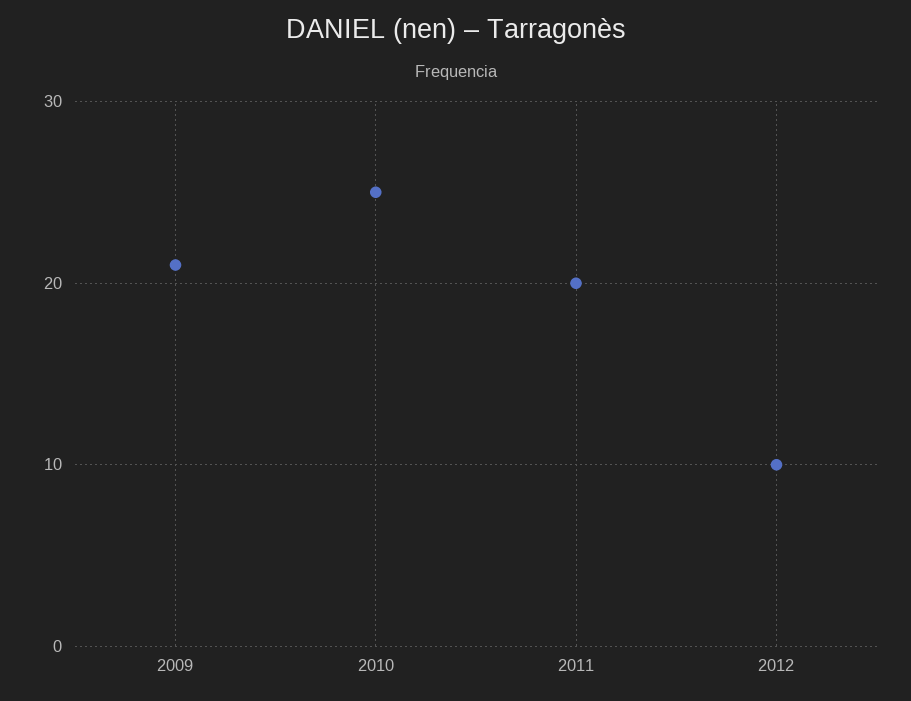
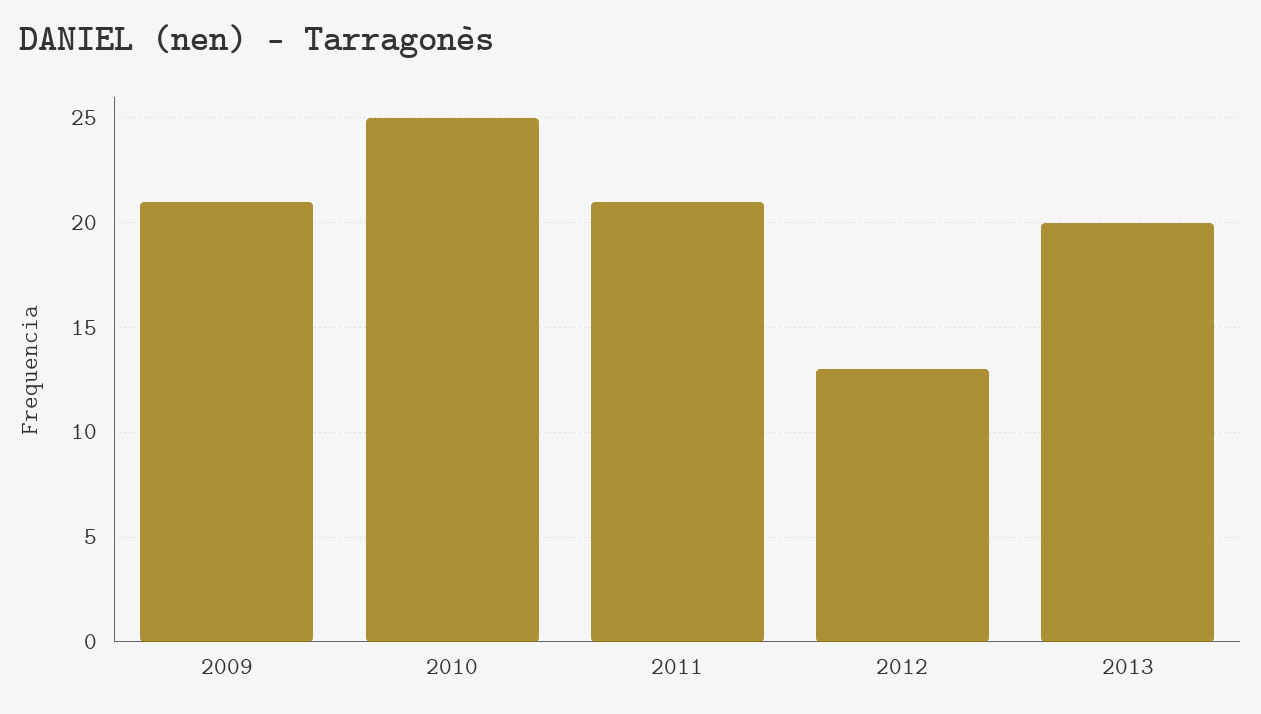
2011: 20 -> 21
2012: 10 -> 13
2013: none -> 20

